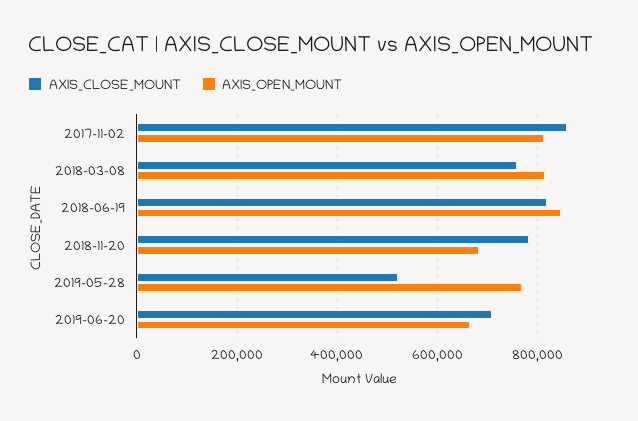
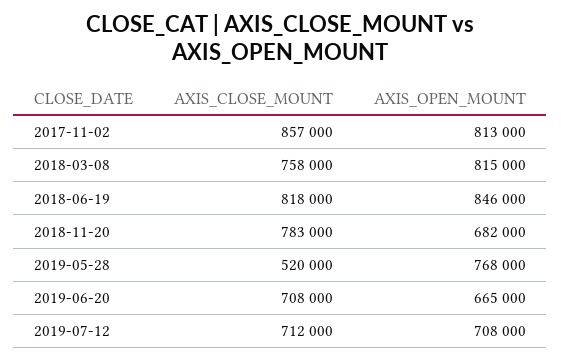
AXIS_CLOSE_MOUNT, 2019-07-12: none -> 712000
AXIS_OPEN_MOUNT, 2019-07-12: none -> 708000

